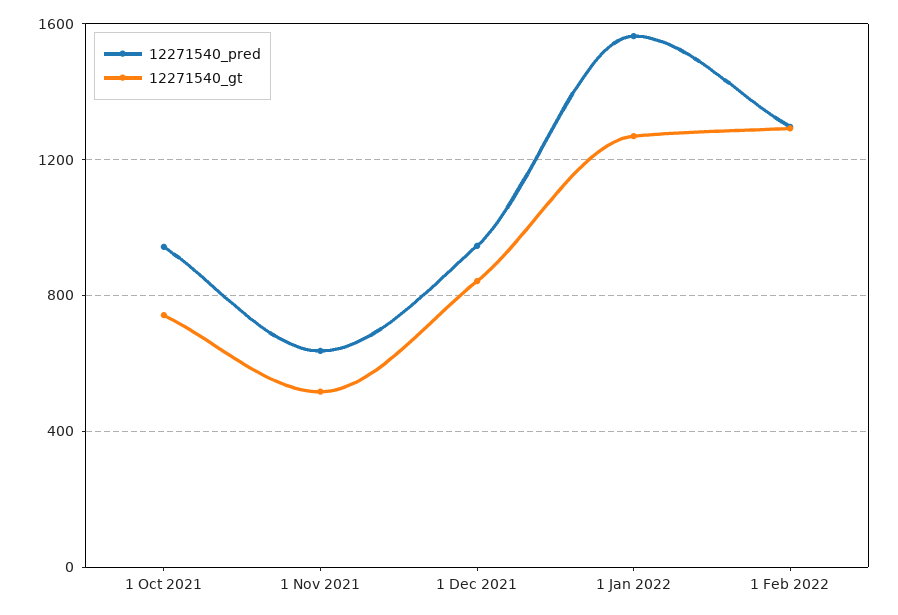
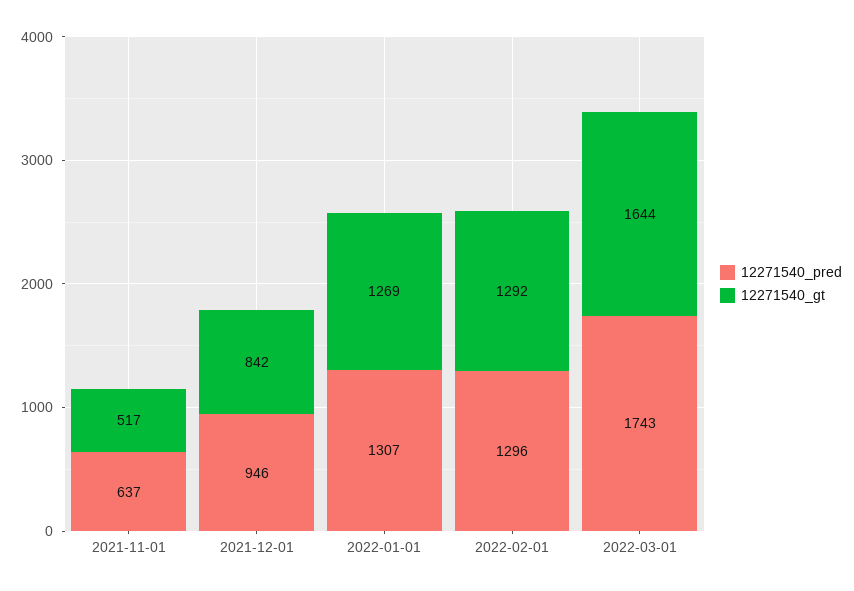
12271540_pred, 1 Oct 2021: 950 -> none
12271540_gt, 1 Oct 2021: 750 -> none
12271540_pred, 1 Jan 2022: 1550 -> 1307
12271540_pred, 2022-03-01: none -> 1743
12271540_gt, 2022-03-01: none -> 1644

